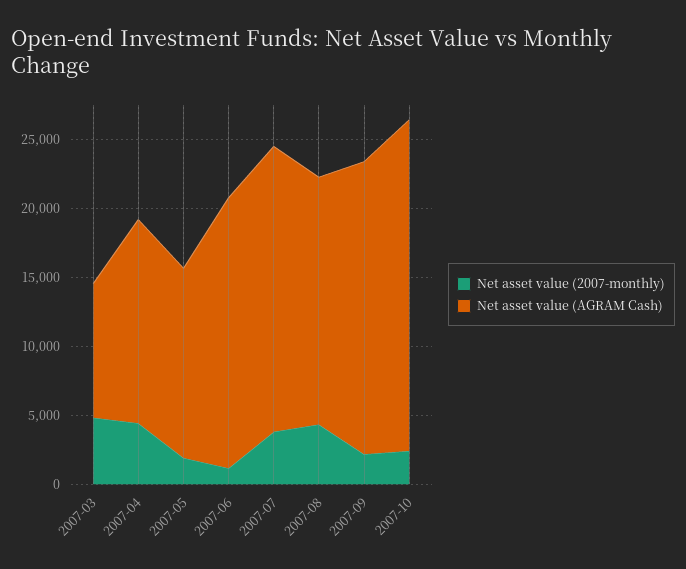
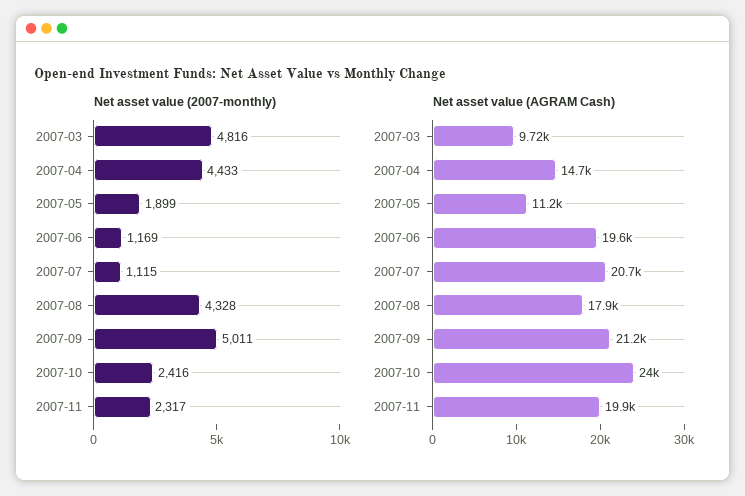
Net asset value (AGRAM Cash), 2007-05: 14000 -> 11200
Net asset value (2007-monthly), 2007-07: 4000 -> 1115
Net asset value (2007-monthly), 2007-09: 2000 -> 5011
Net asset value (2007-monthly), 2007-11: none -> 2317
Net asset value (AGRAM Cash), 2007-11: none -> 19900

